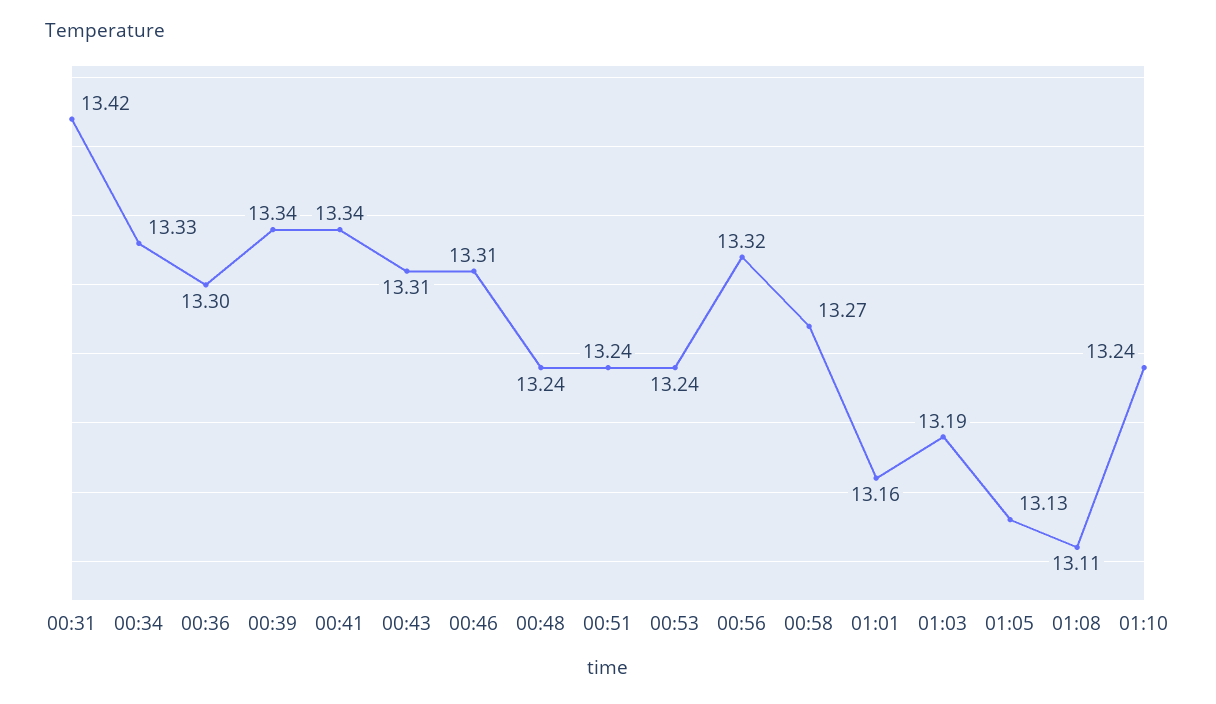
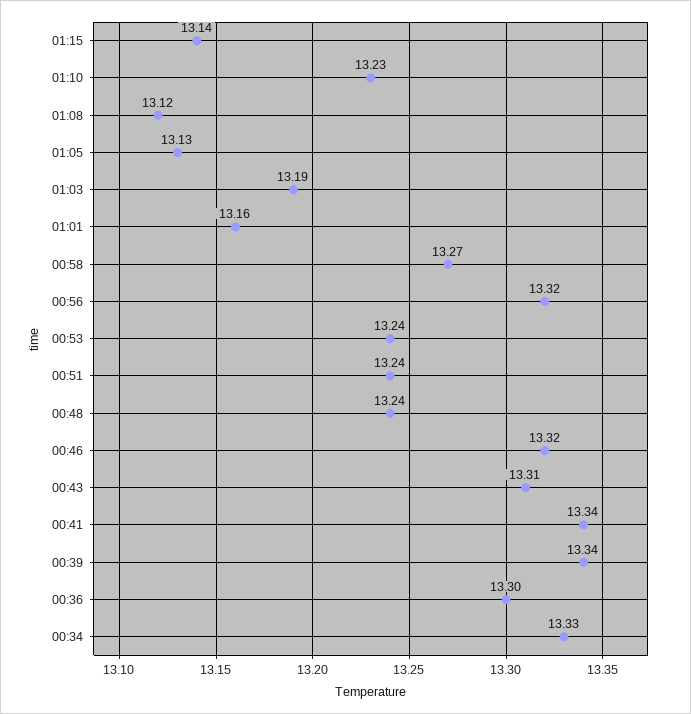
00:31: 13.42 -> none
00:46: 13.31 -> 13.32
01:08: 13.11 -> 13.12
01:10: 13.24 -> 13.23
01:15: none -> 13.14

